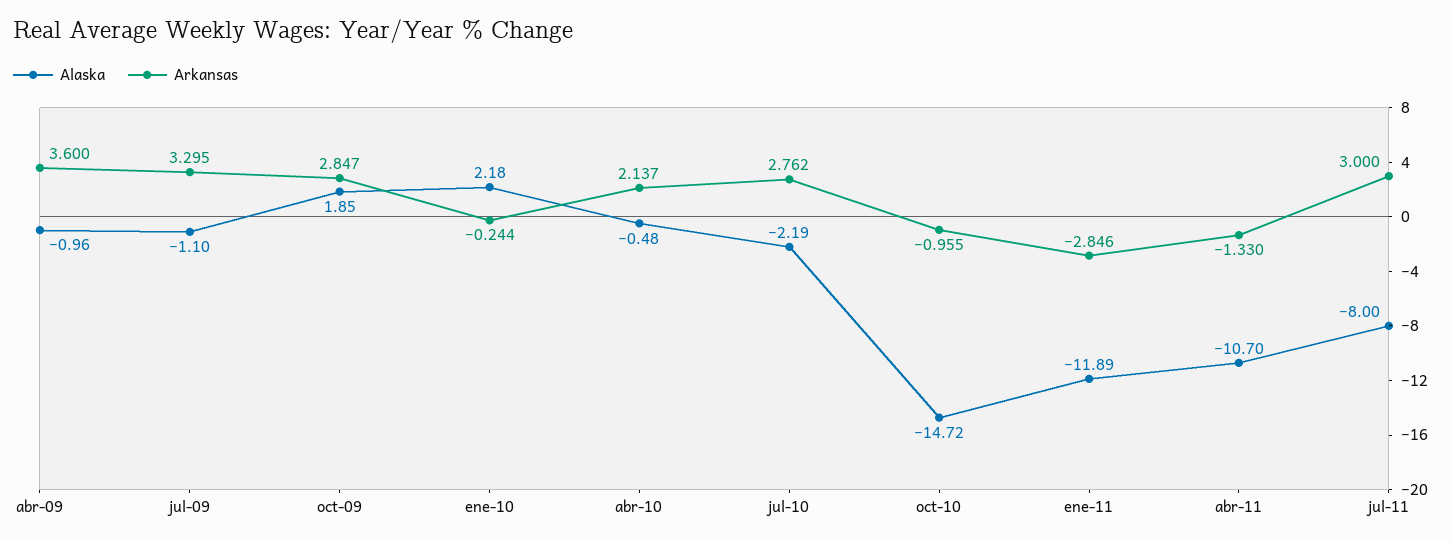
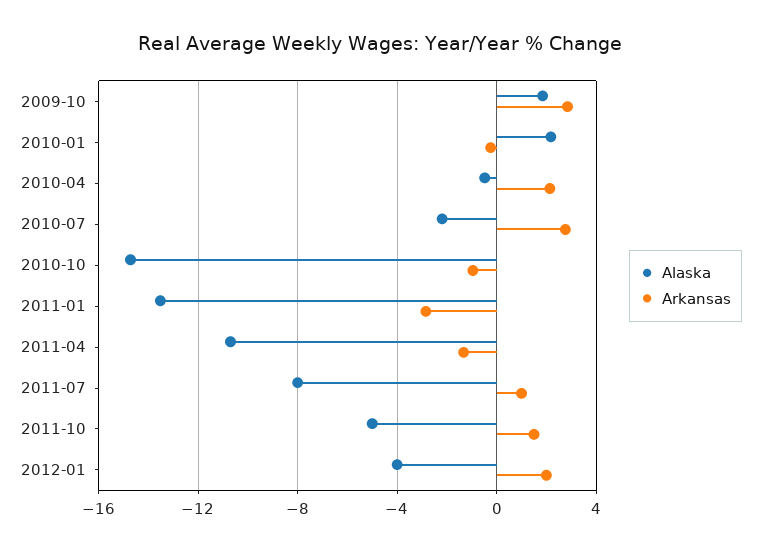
Alaska, abr-09: -0.96 -> none
Arkansas, abr-09: 3.6 -> none
Alaska, jul-09: -1.1 -> none
Arkansas, jul-09: 3.295 -> none
Alaska, ene-11: -11.89 -> -13.5
Arkansas, jul-11: 3 -> 1
Alaska, 2011-10: none -> -5
Arkansas, 2011-10: none -> 1.5
Alaska, 2012-01: none -> -4
Arkansas, 2012-01: none -> 2

